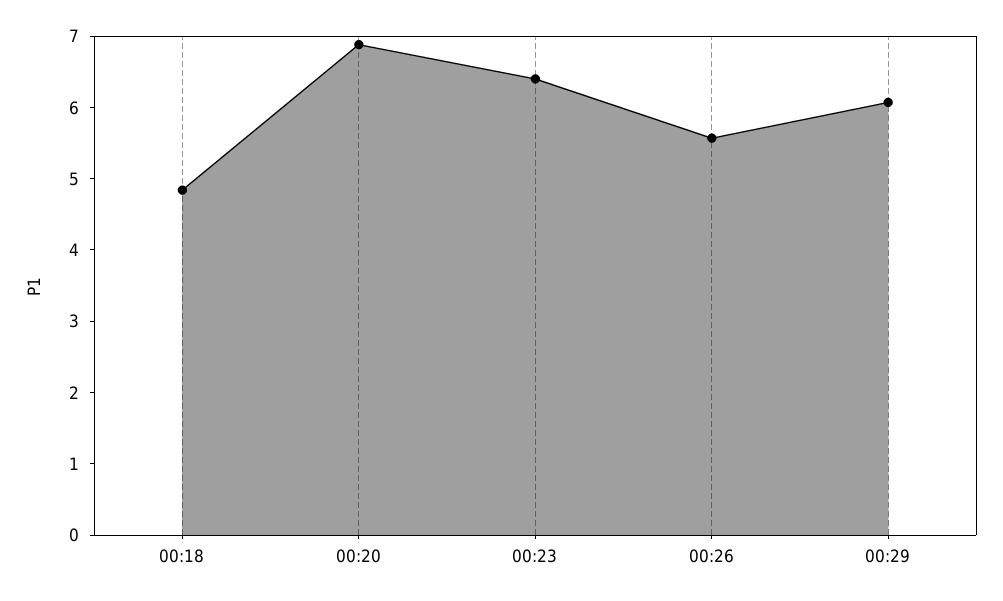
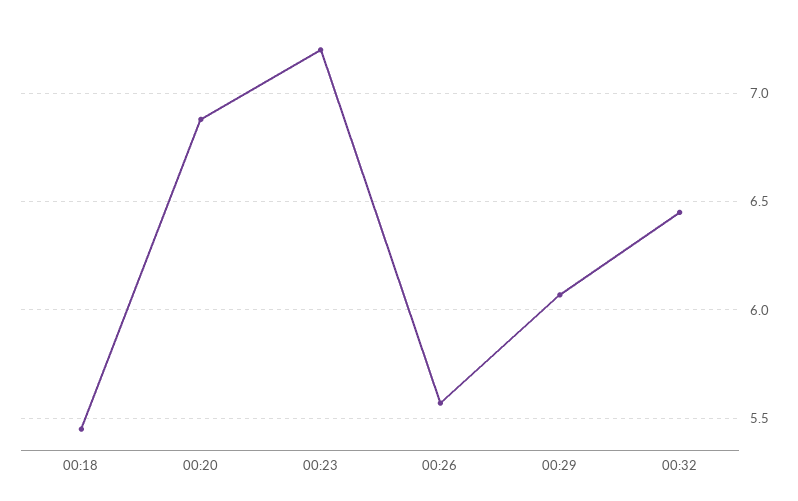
00:18: 4.8 -> 5.45
00:23: 6.4 -> 7.2
00:32: none -> 6.45

